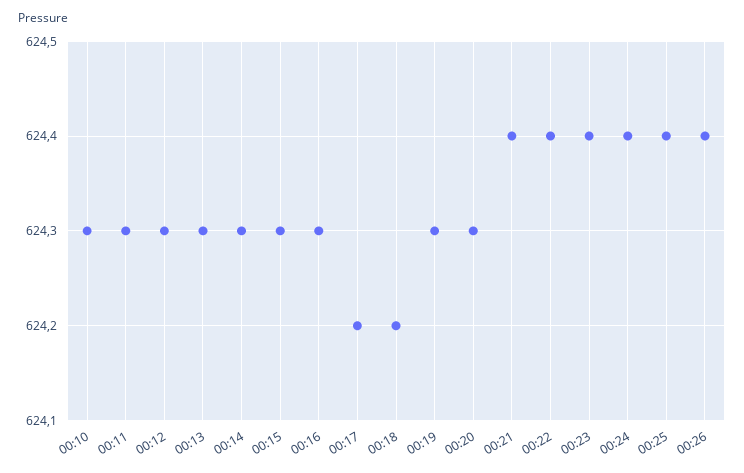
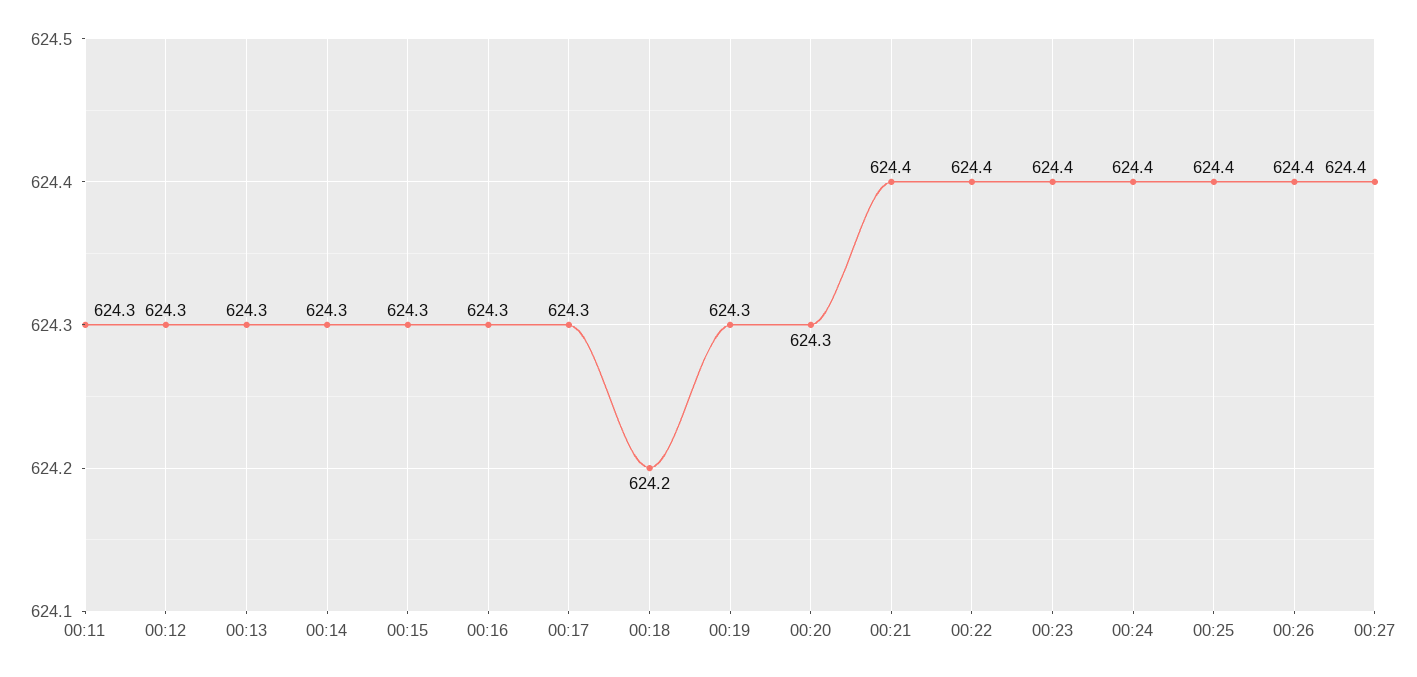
00:10: 624.3 -> none
00:17: 624.2 -> 624.3
00:27: none -> 624.4

